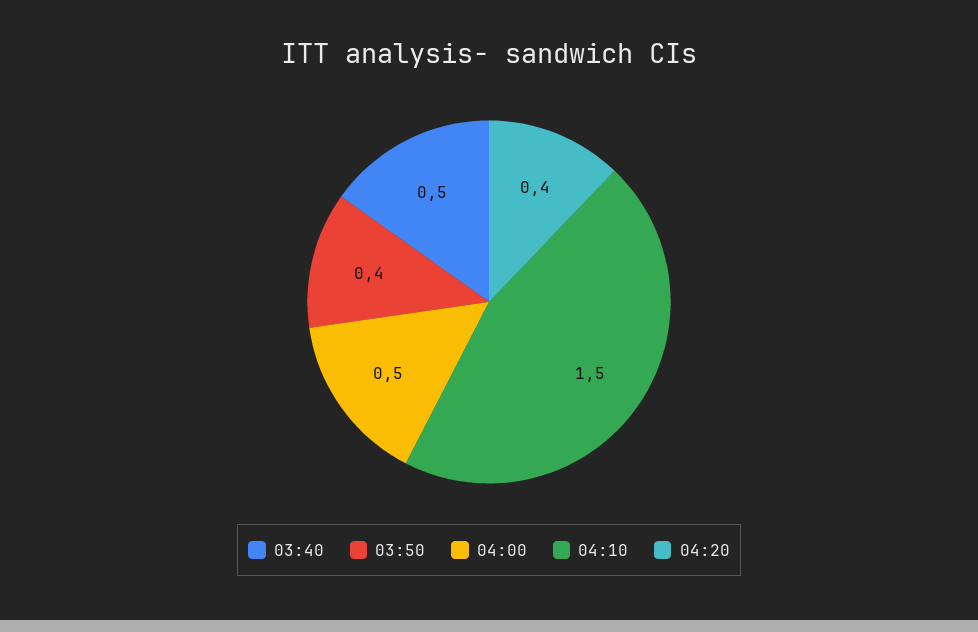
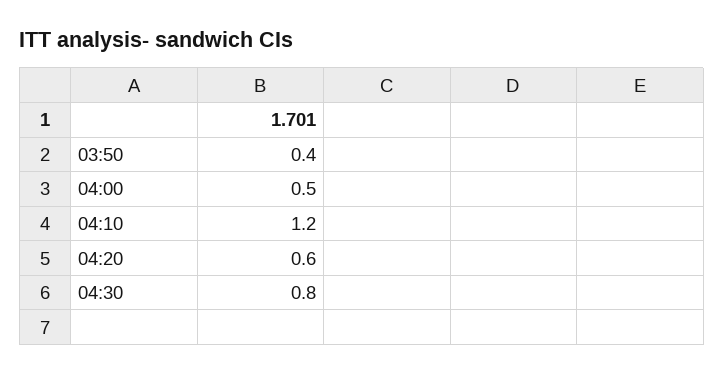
03:40: 0.5 -> none
04:10: 1.5 -> 1.2
04:20: 0.4 -> 0.6
04:30: none -> 0.8

